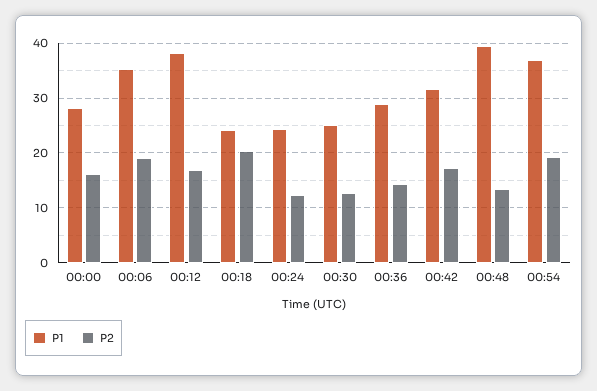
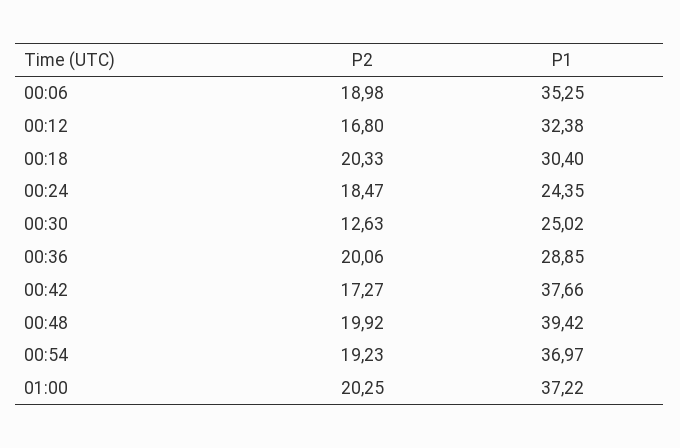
P1, 00:00: 28 -> none
P2, 00:00: 16 -> none
P1, 00:12: 38 -> 32.38
P1, 00:18: 24 -> 30.4
P2, 00:24: 12 -> 18.47
P2, 00:36: 14 -> 20.06
P1, 00:42: 32 -> 37.66
P2, 00:48: 14 -> 19.92
P2, 01:00: none -> 20.25
P1, 01:00: none -> 37.22

